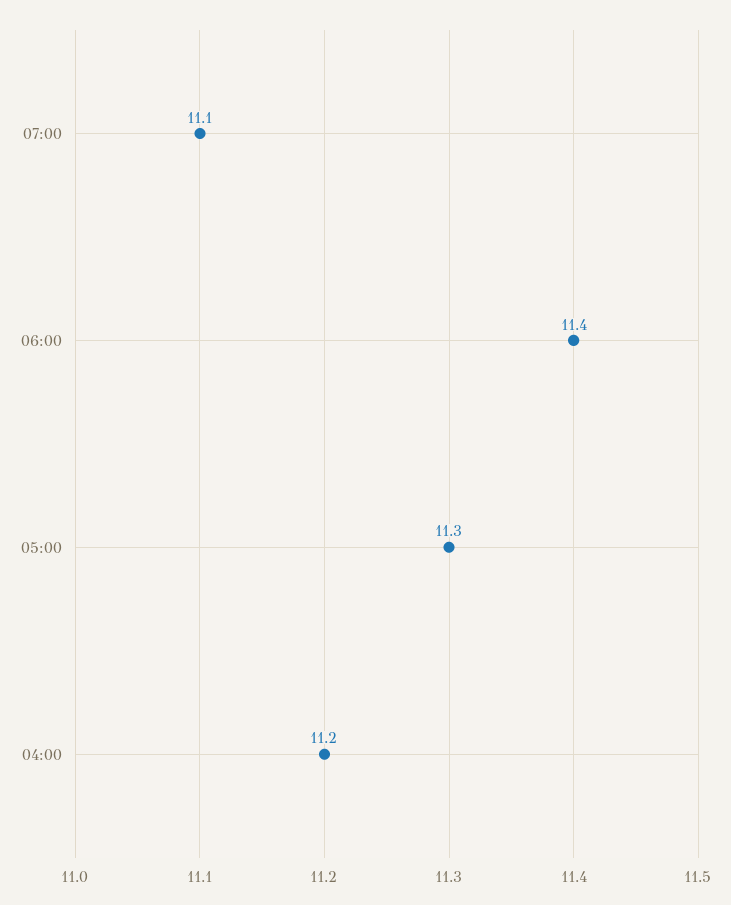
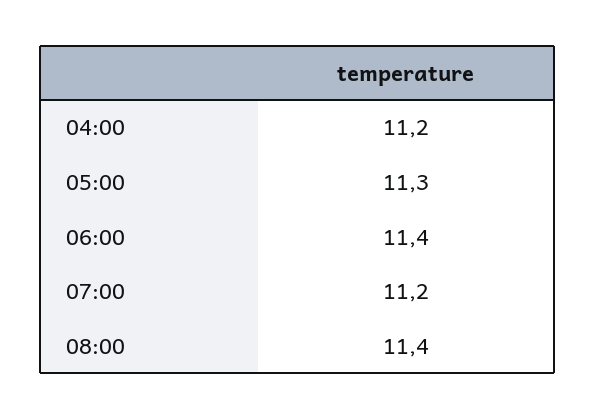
07:00: 11.1 -> 11.2
08:00: none -> 11.4

